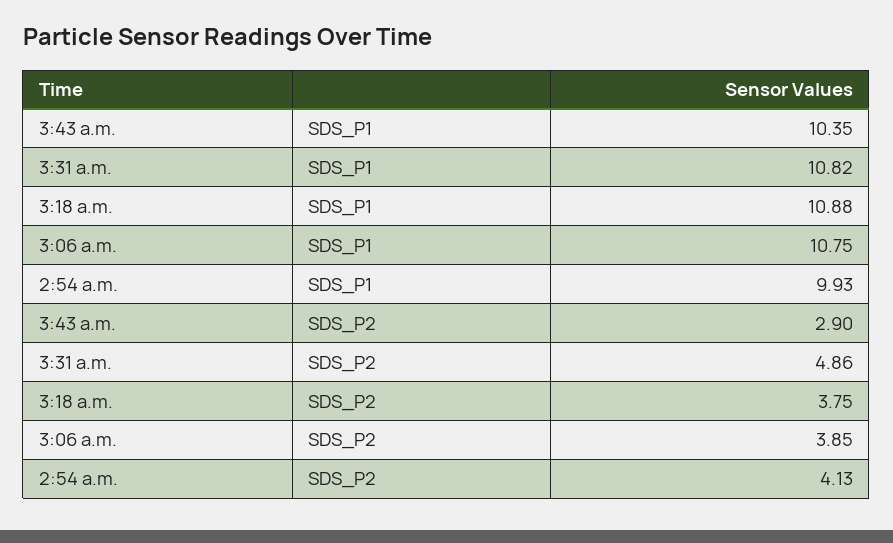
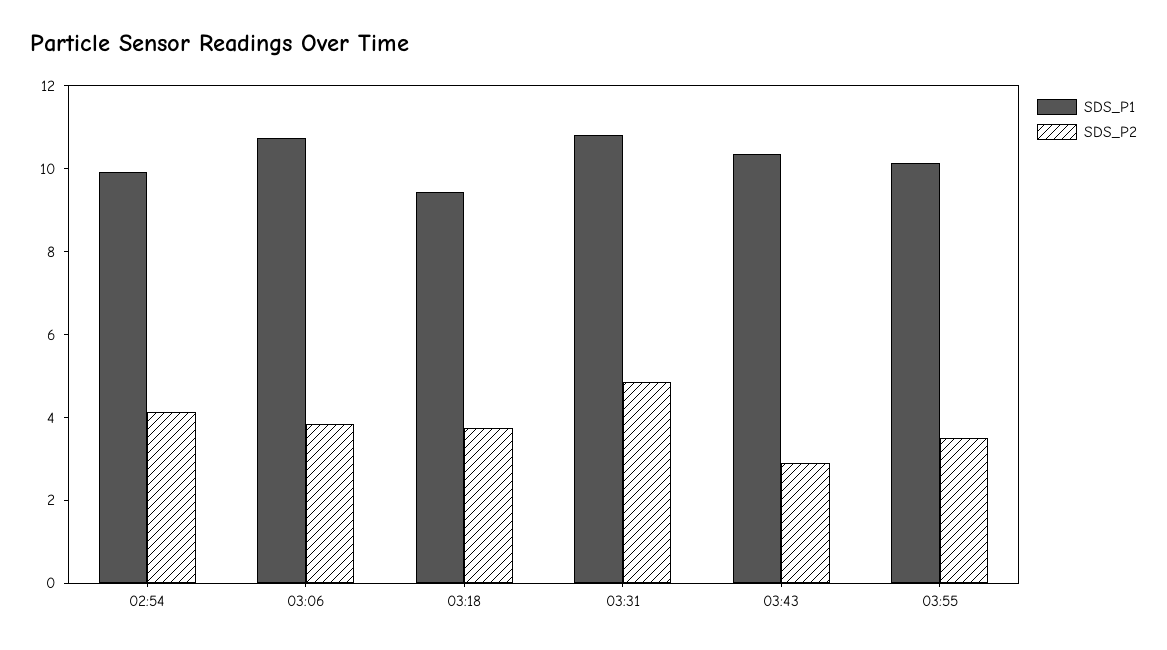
SDS_P1, 3:18 a.m.: 10.88 -> 9.5
SDS_P1, 03:55: none -> 10
SDS_P2, 03:55: none -> 3.5

